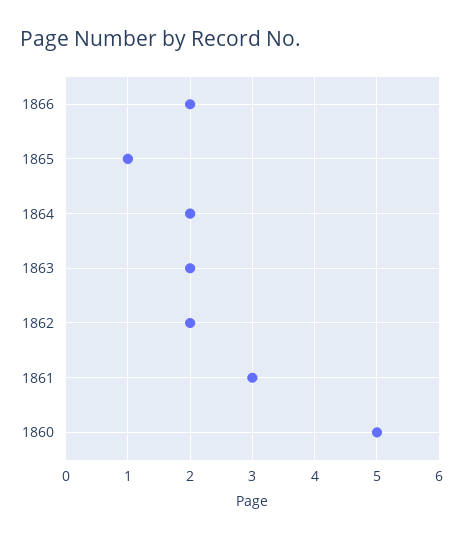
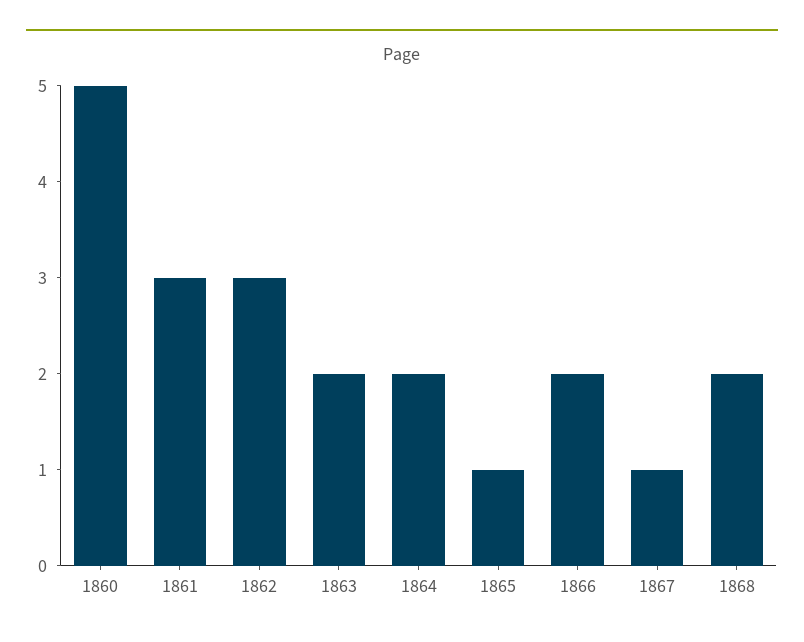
1862: 2 -> 3
1867: none -> 1
1868: none -> 2

